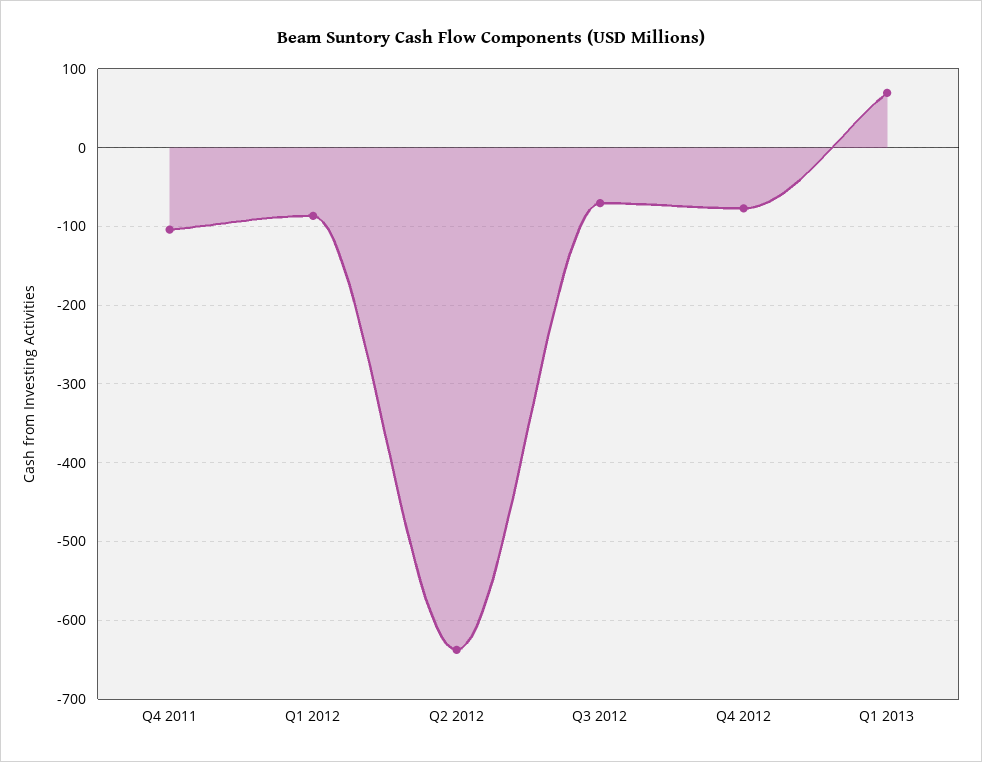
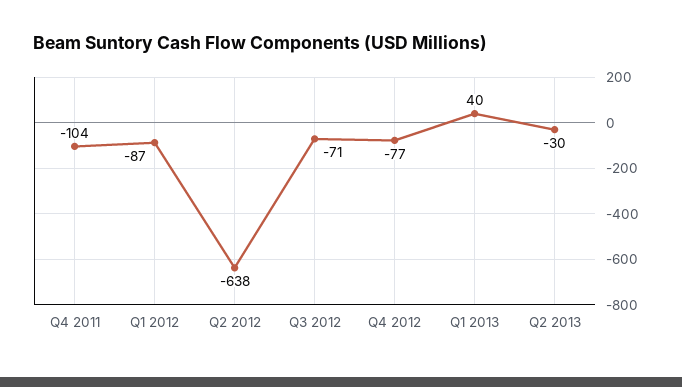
Q1 2013: 70 -> 40
Q2 2013: none -> -30

